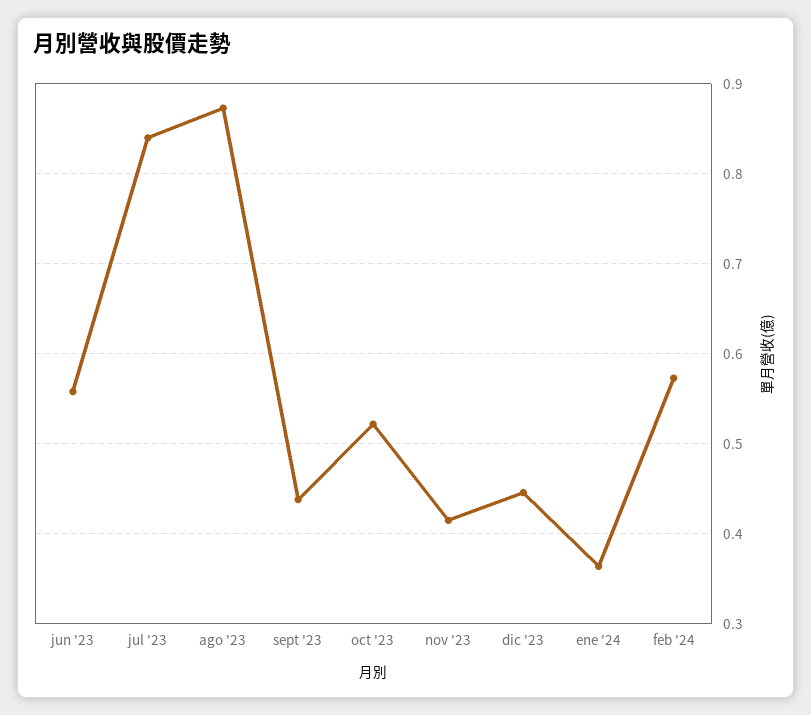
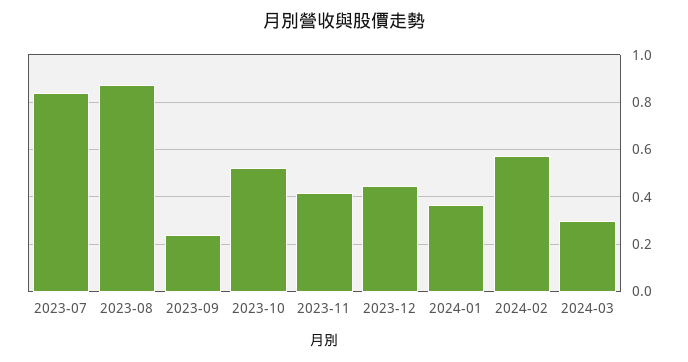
jun '23: 0.56 -> none
sept '23: 0.44 -> 0.25
2024-03: none -> 0.3

